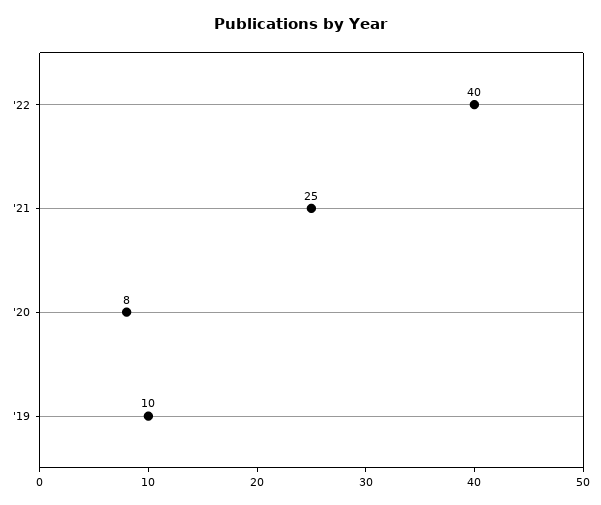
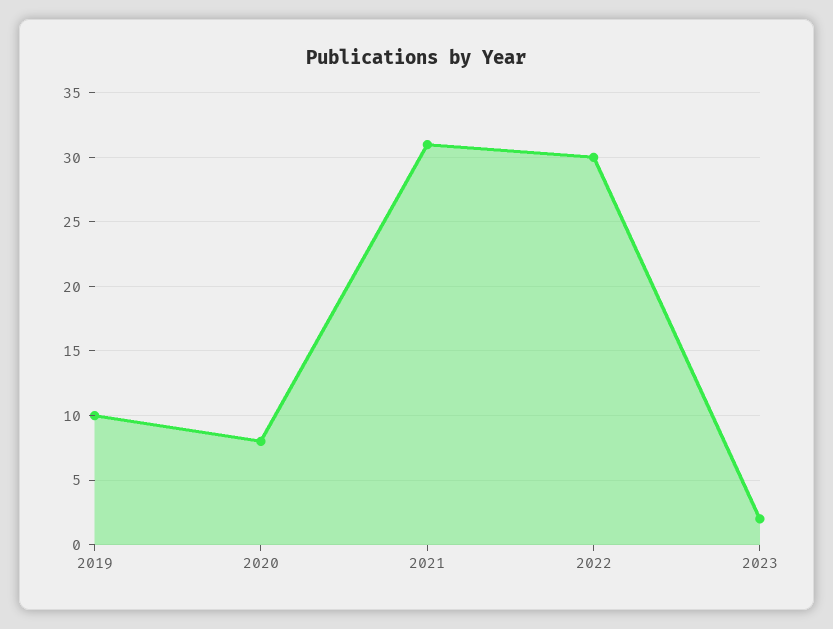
'22: 40 -> 30
'21: 25 -> 31
2023: none -> 2

